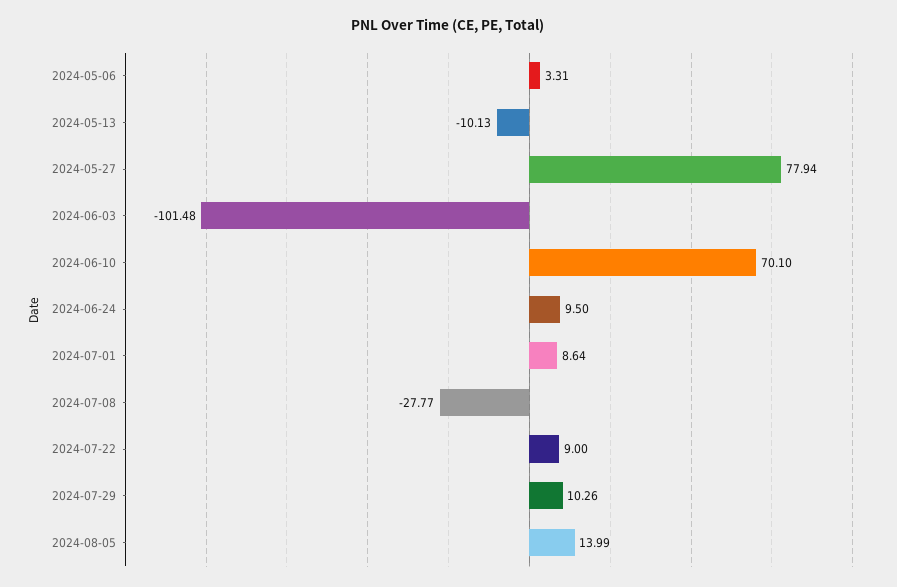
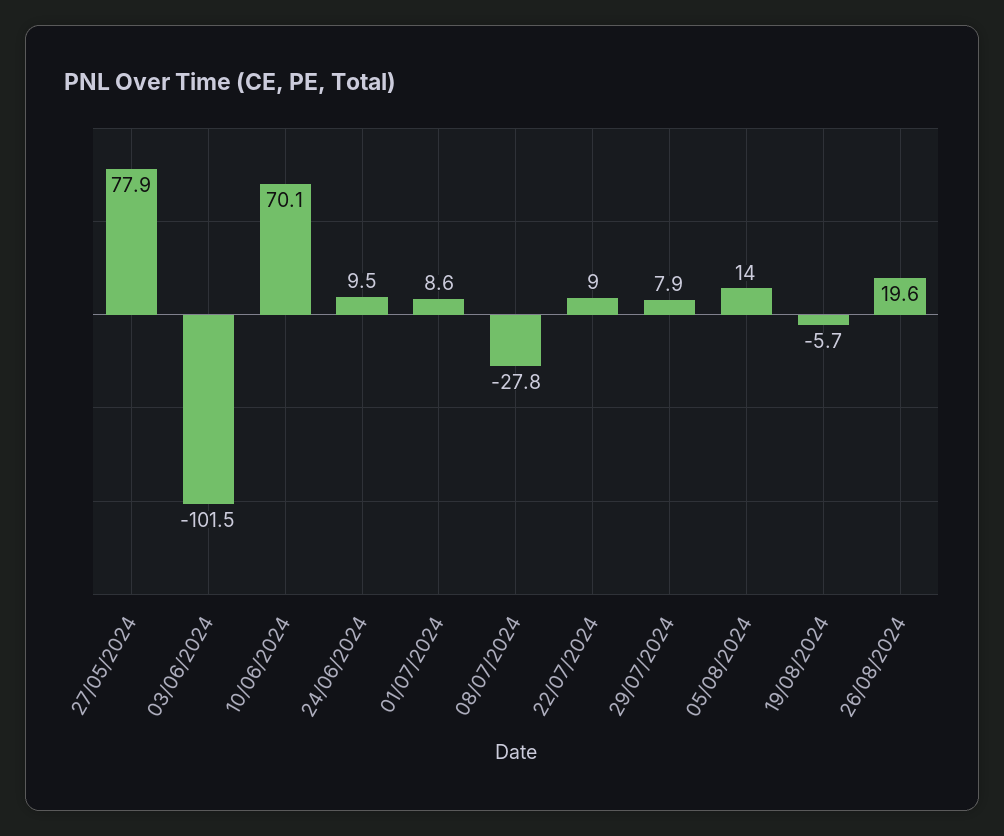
2024-05-06: 3.31 -> none
2024-05-13: -10.13 -> none
2024-07-29: 10.26 -> 7.9
19/08/2024: none -> -5.7
26/08/2024: none -> 19.6

